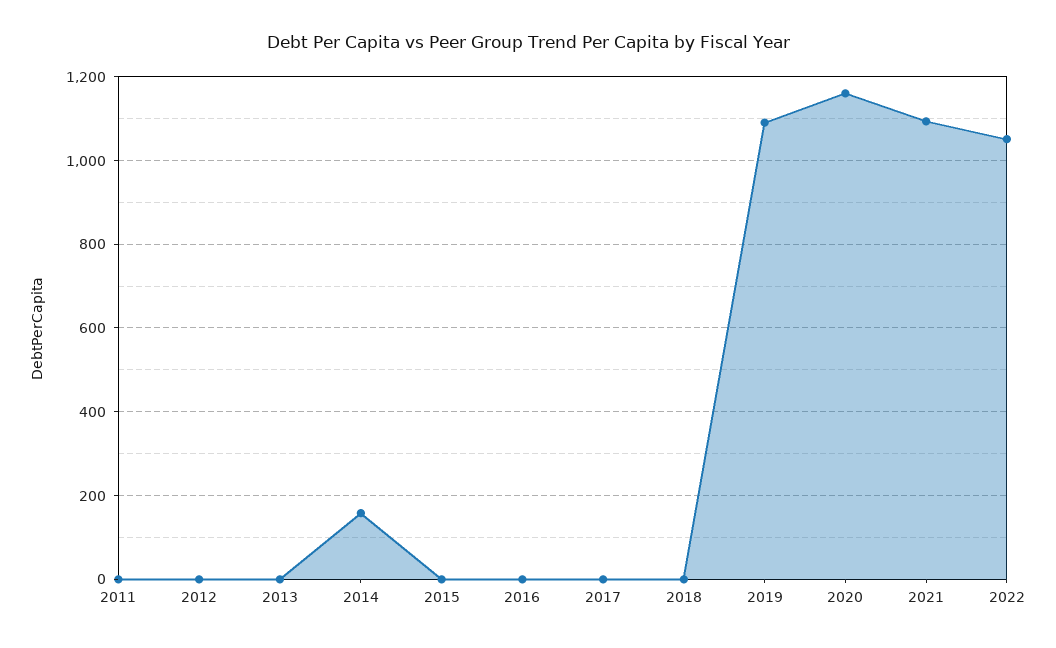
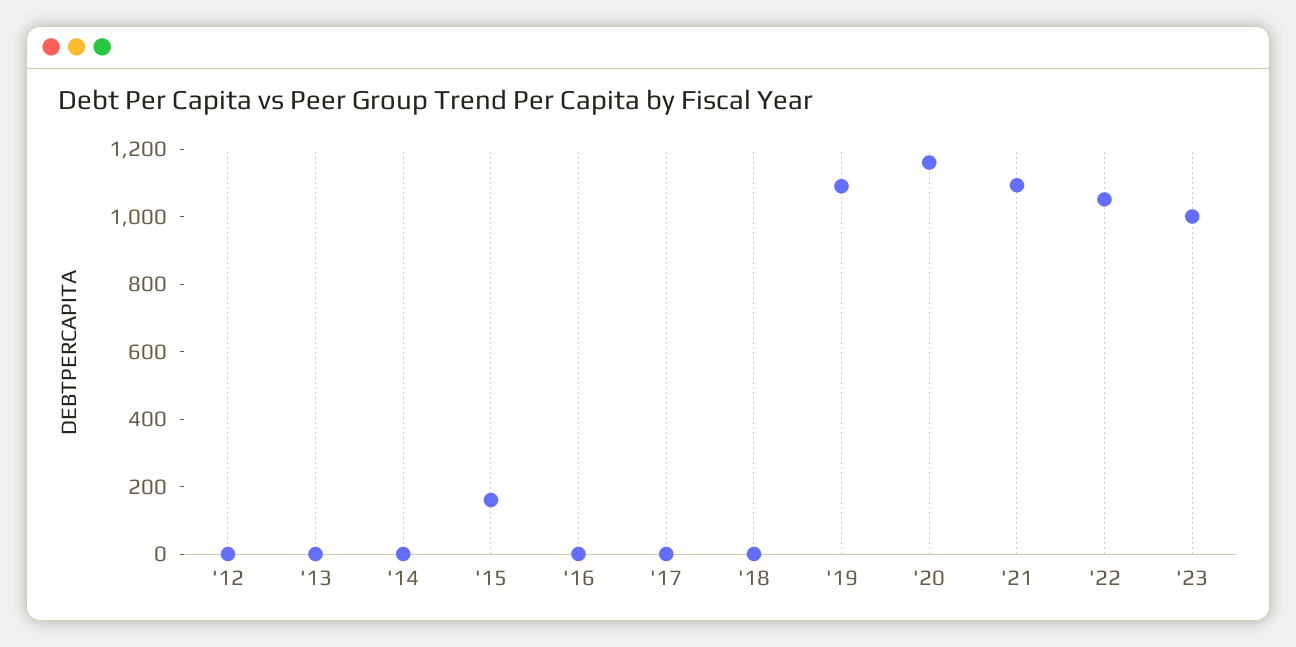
2011: 0 -> none
2014: 160 -> 0
2015: 0 -> 150
'23: none -> 1000

